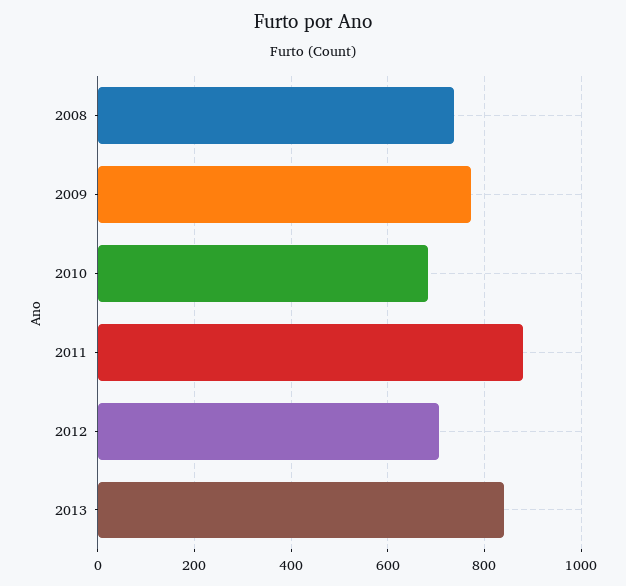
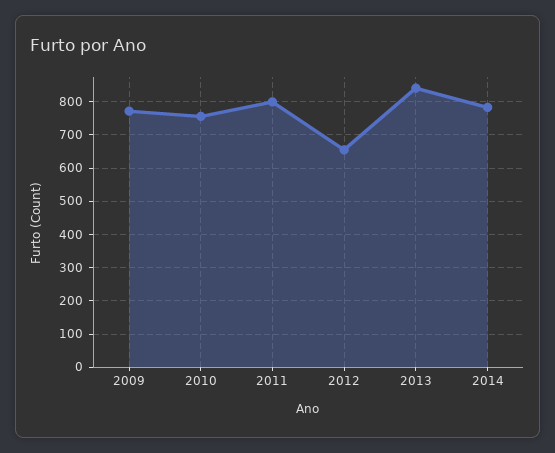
2008: 740 -> none
2010: 680 -> 760
2011: 880 -> 800
2012: 700 -> 660
2014: none -> 780

